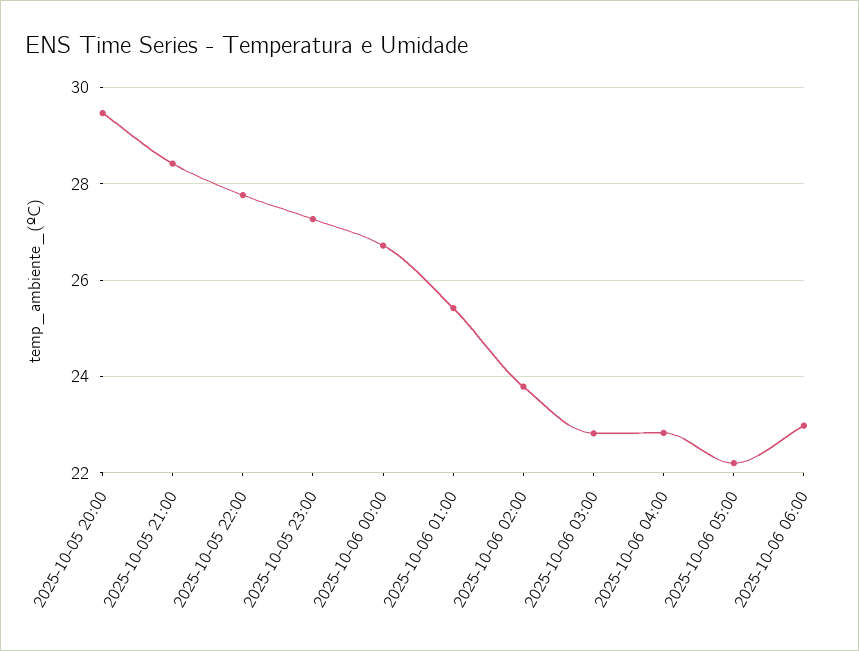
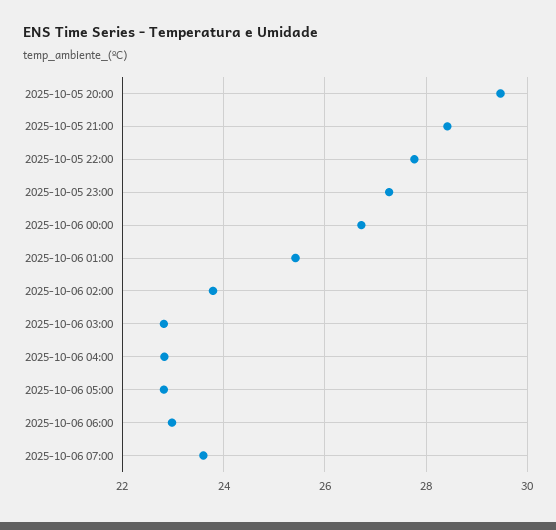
2025-10-06 05:00: 22.2 -> 22.8
2025-10-06 07:00: none -> 23.6

